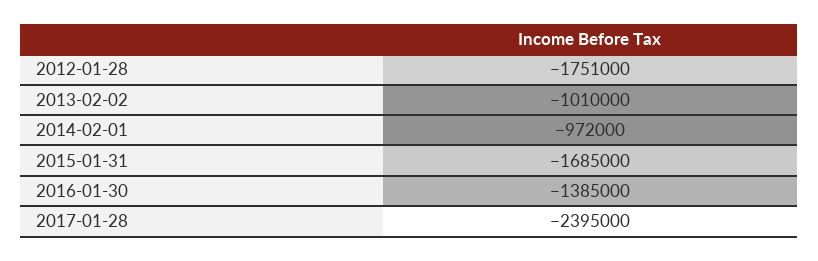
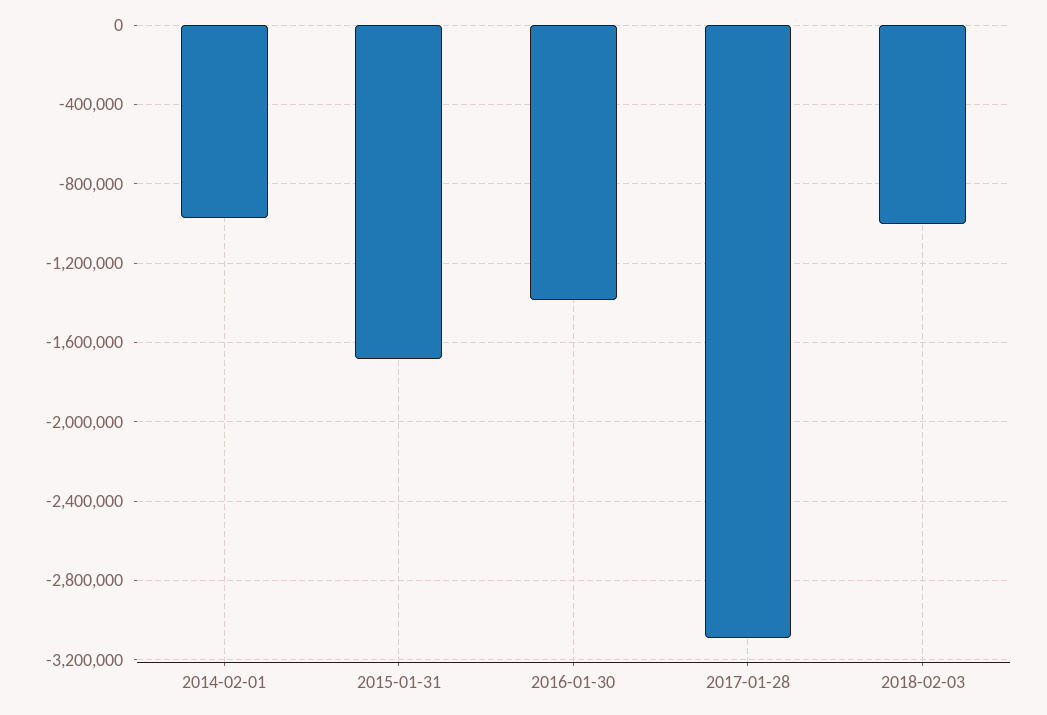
2012-01-28: -1751000 -> none
2013-02-02: -1010000 -> none
2017-01-28: -2395000 -> -3100000
2018-02-03: none -> -1000000

